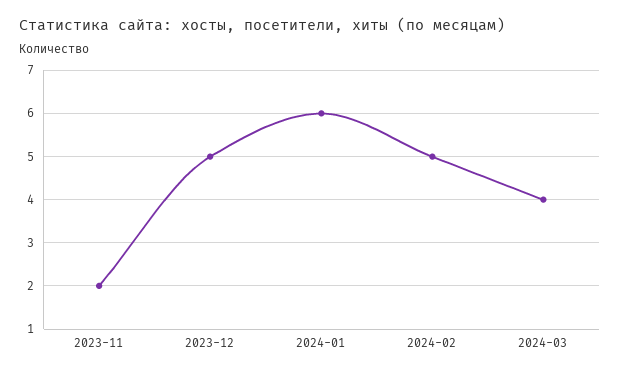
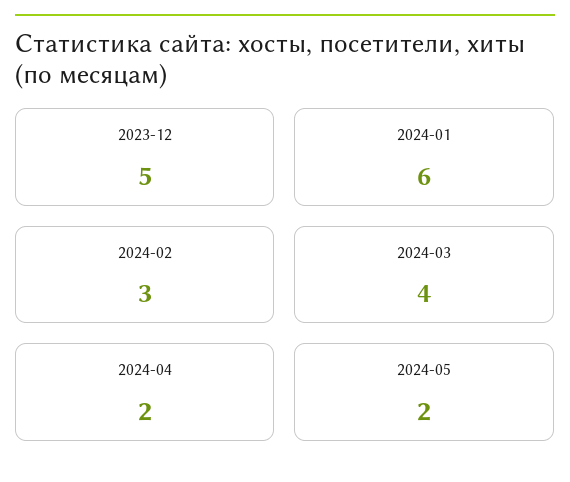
2023-11: 2 -> none
2024-02: 5 -> 3
2024-04: none -> 2
2024-05: none -> 2

